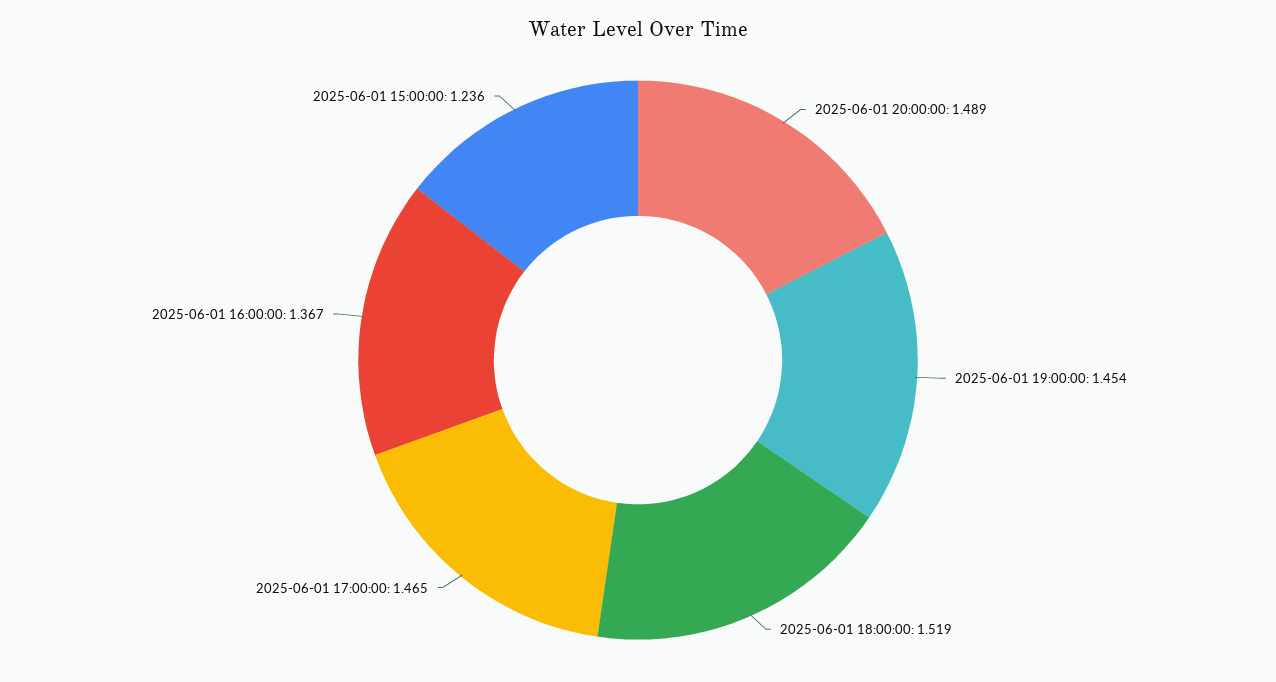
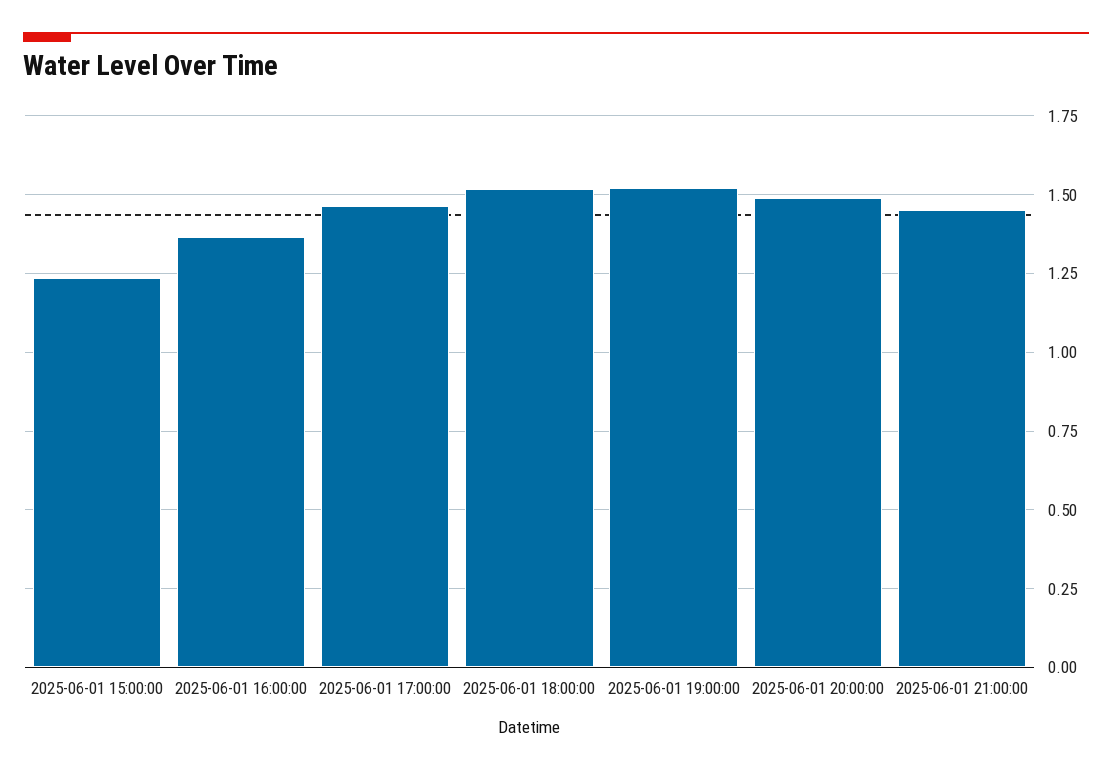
2025-06-01 19:00:00: 1.454 -> 1.525
2025-06-01 21:00:00: none -> 1.45

